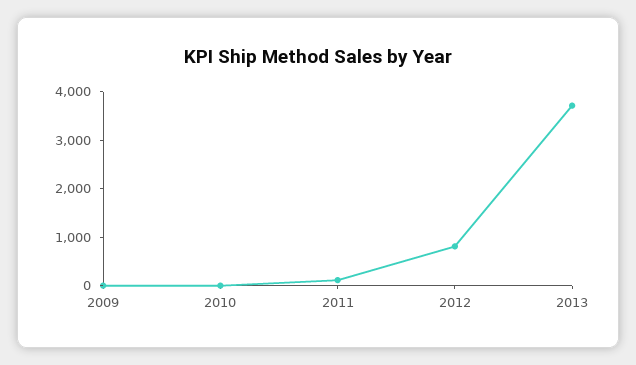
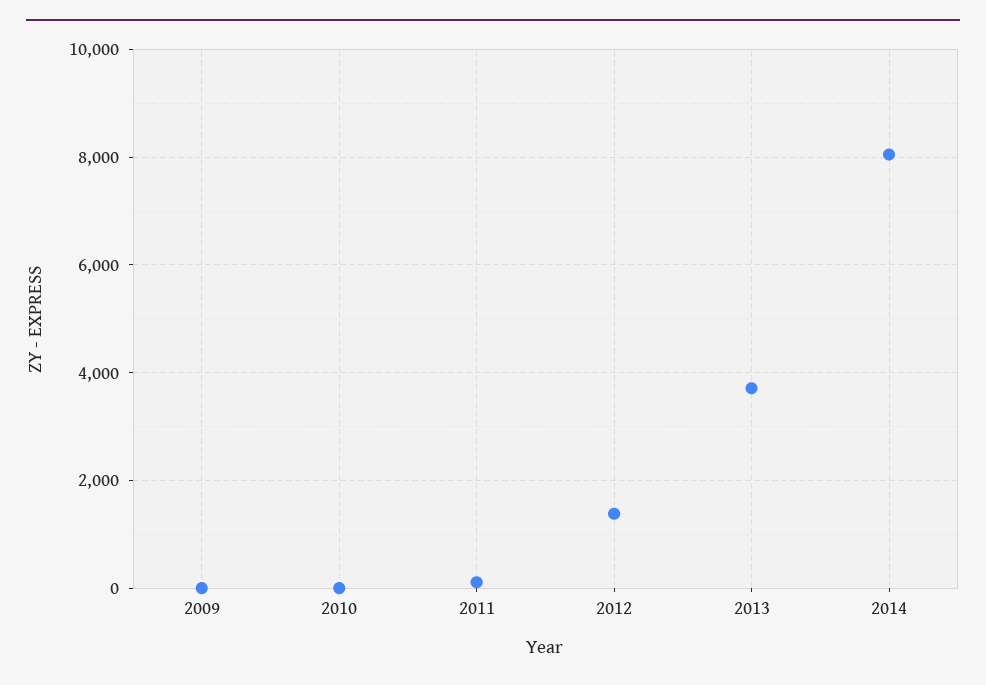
2012: 800 -> 1400
2014: none -> 8000

